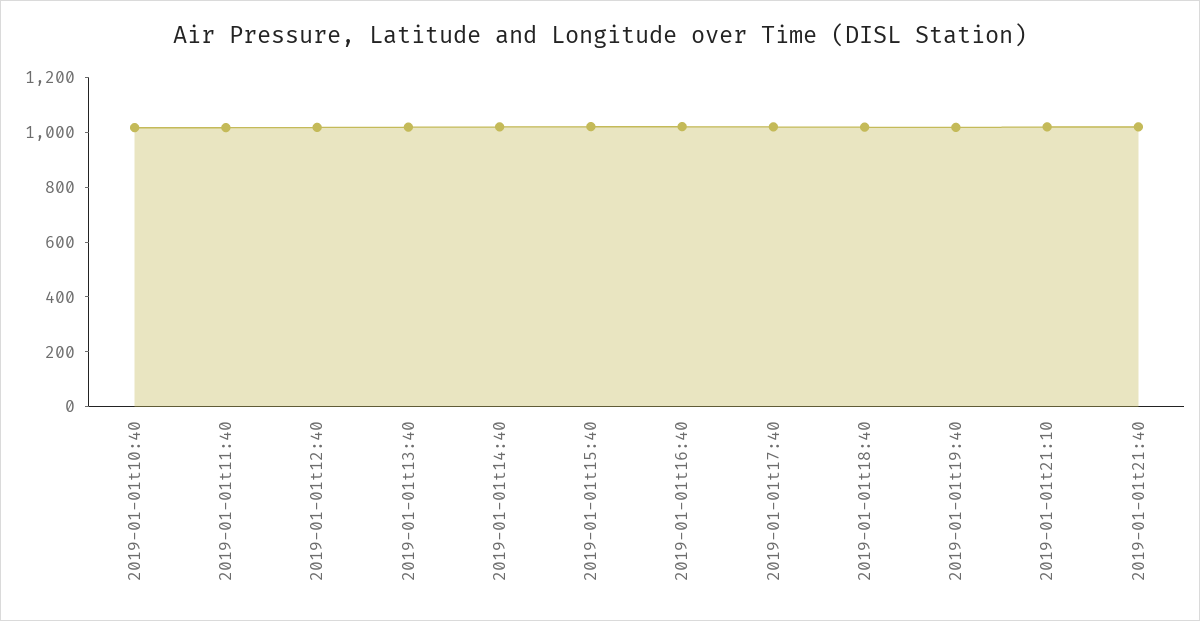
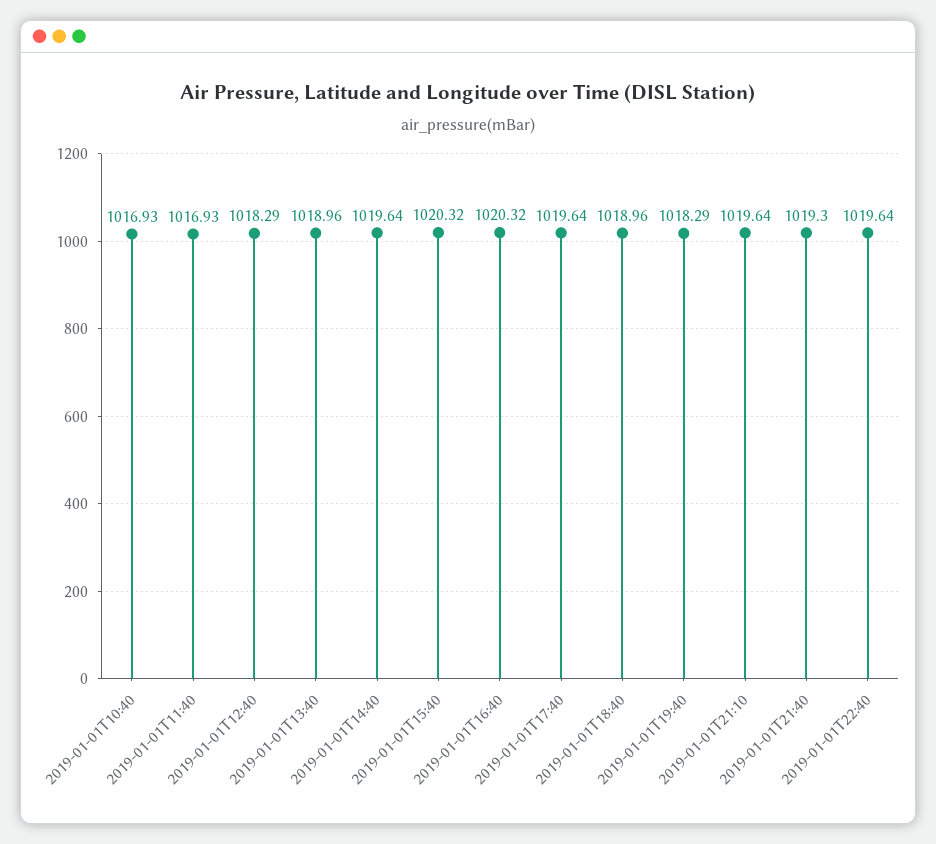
2019-01-01T22:40: none -> 1019.64

